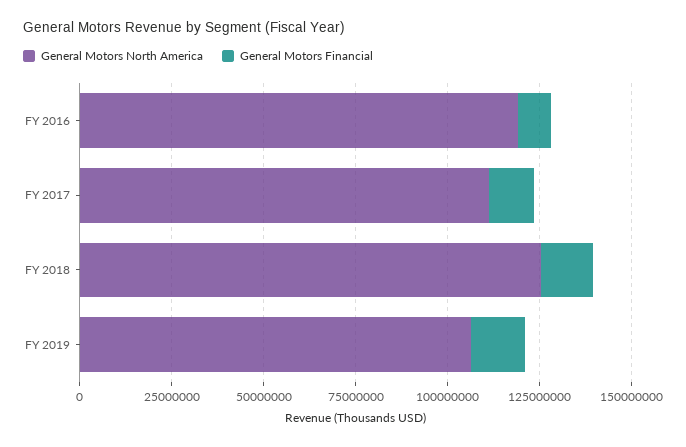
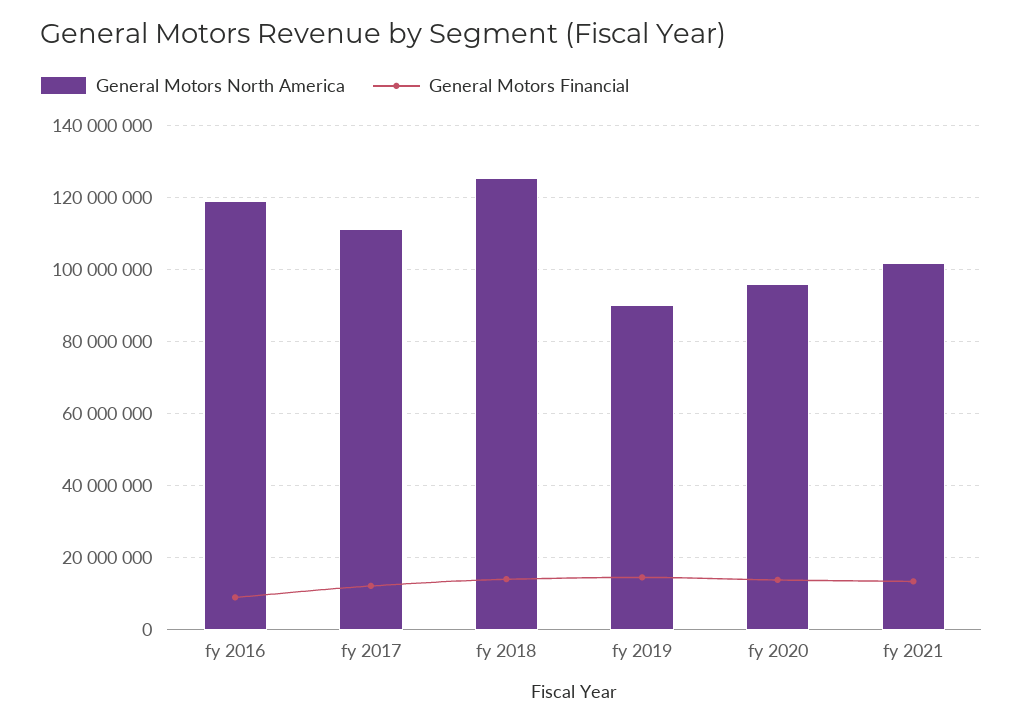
General Motors North America, FY 2019: 105000000 -> 90000000
General Motors North America, fy 2020: none -> 96000000
General Motors Financial, fy 2020: none -> 14000000
General Motors North America, fy 2021: none -> 102000000
General Motors Financial, fy 2021: none -> 14000000

